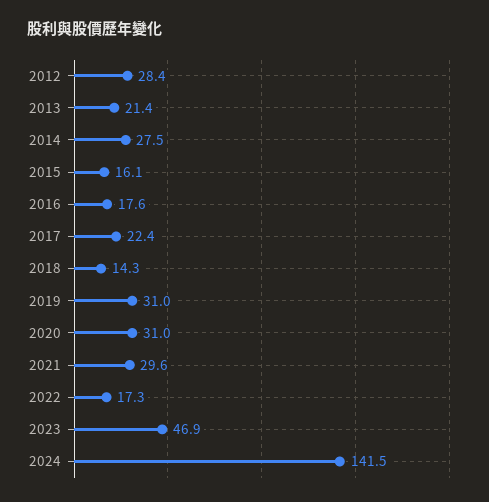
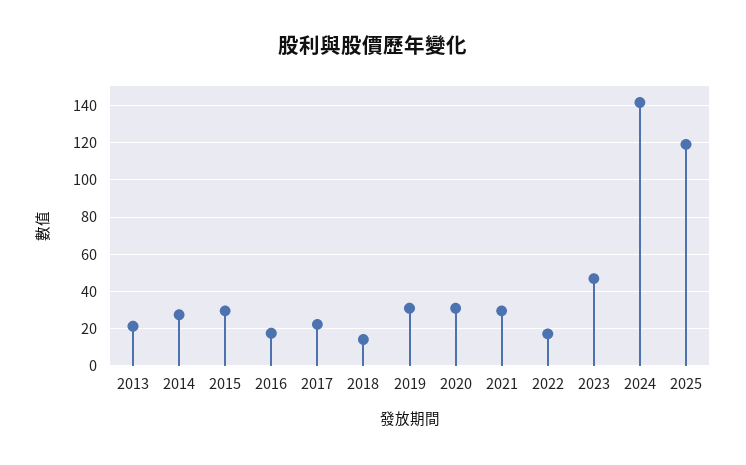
2012: 28.4 -> none
2015: 16.1 -> 30
2025: none -> 120

